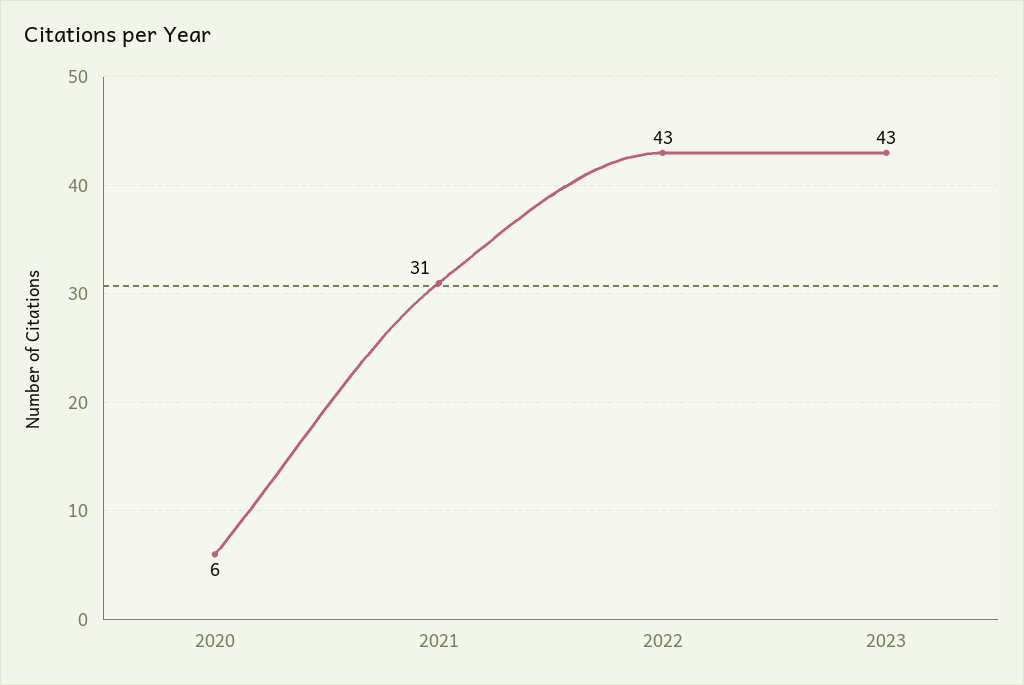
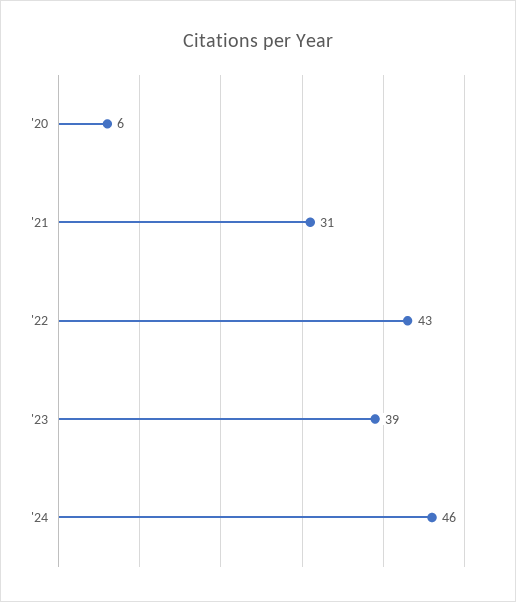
2023: 43 -> 39
'24: none -> 46

